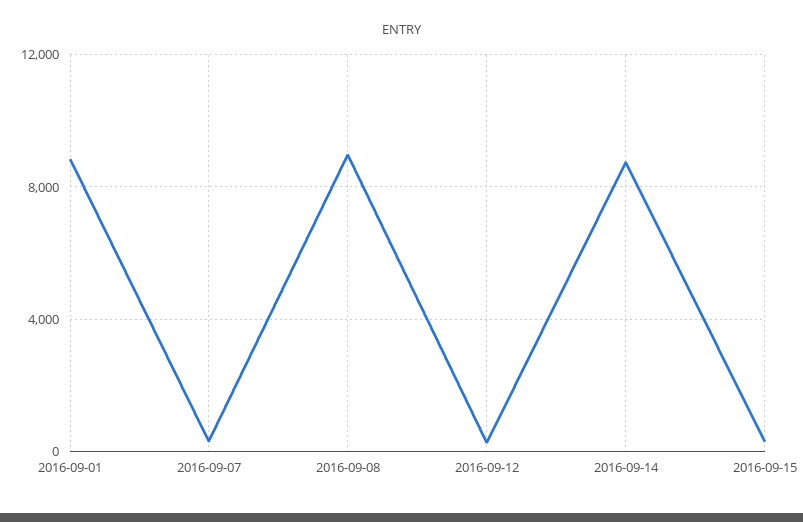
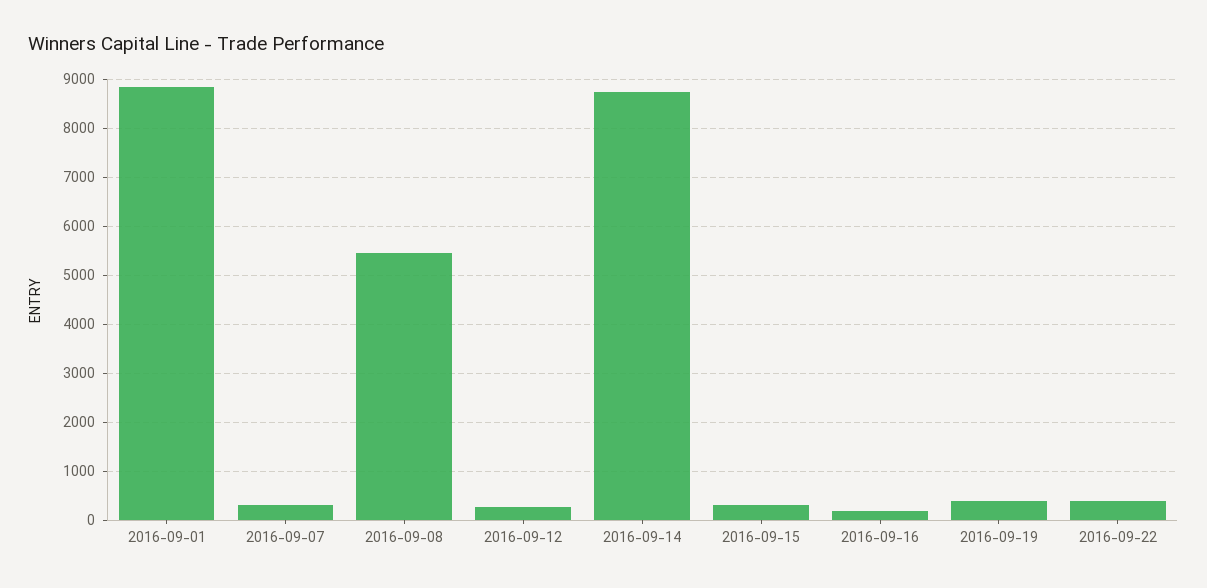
2016-09-08: 9000 -> 5400
2016-09-16: none -> 200
2016-09-19: none -> 400
2016-09-22: none -> 400

